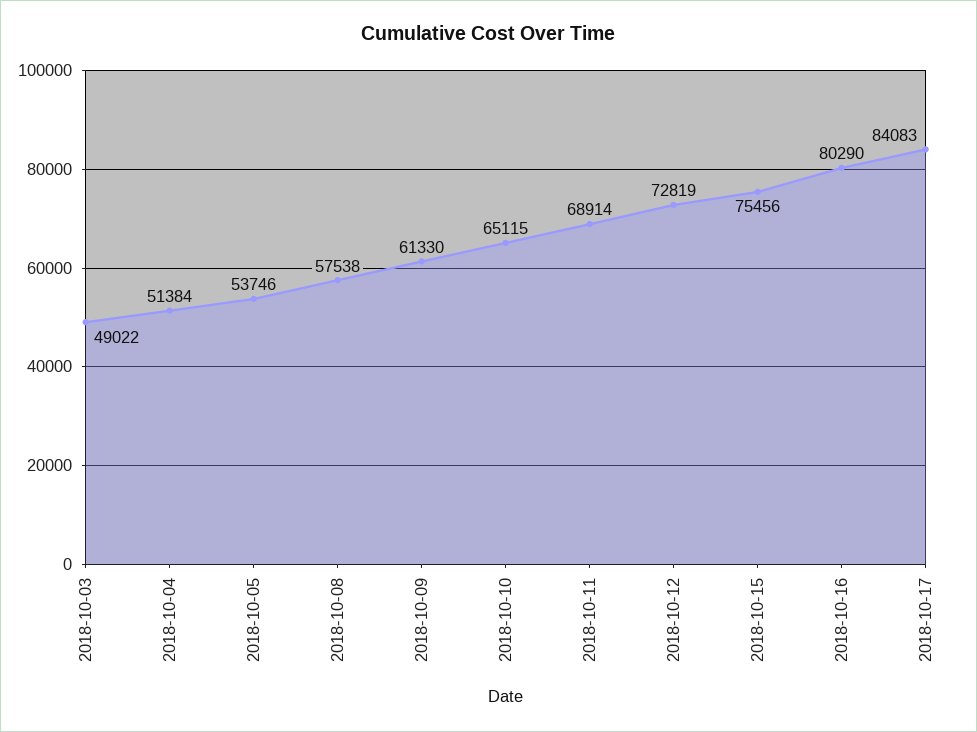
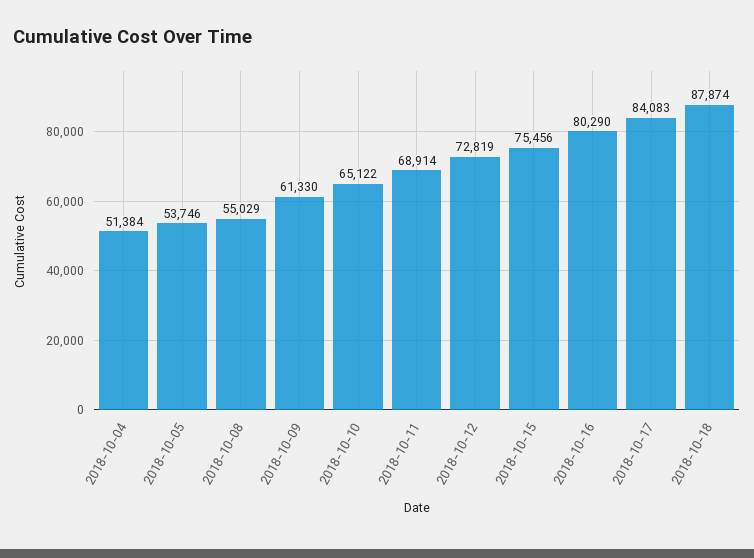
2018-10-03: 49022 -> none
2018-10-08: 57538 -> 55029
2018-10-10: 65115 -> 65122
2018-10-18: none -> 87874

